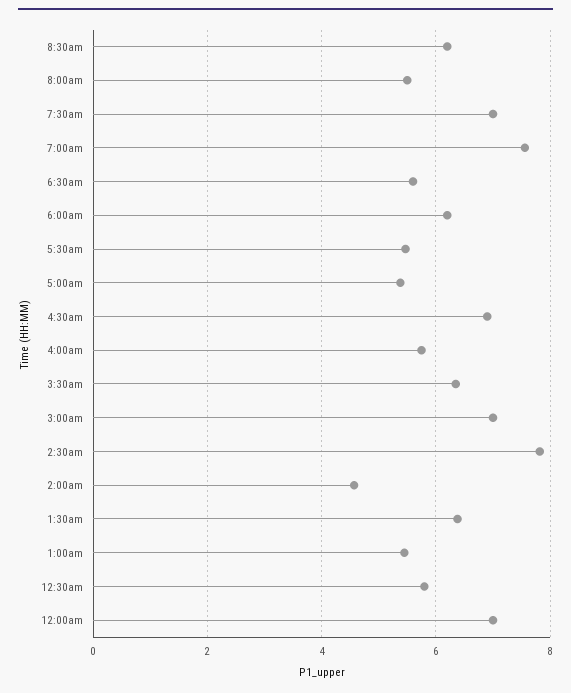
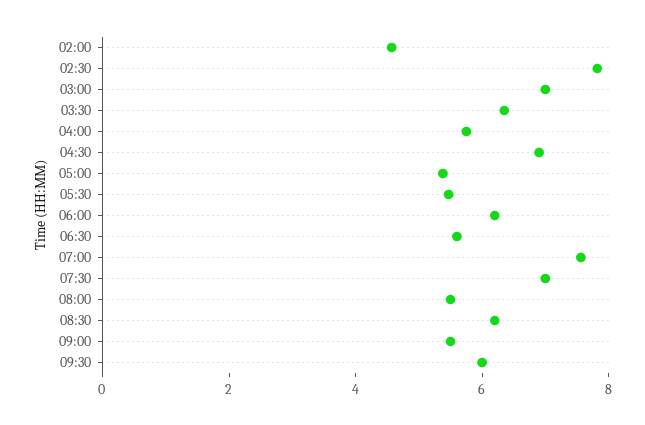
1:30am: 6.4 -> none
1:00am: 5.4 -> none
12:30am: 5.8 -> none
12:00am: 7 -> none
09:00: none -> 5.5
09:30: none -> 6

